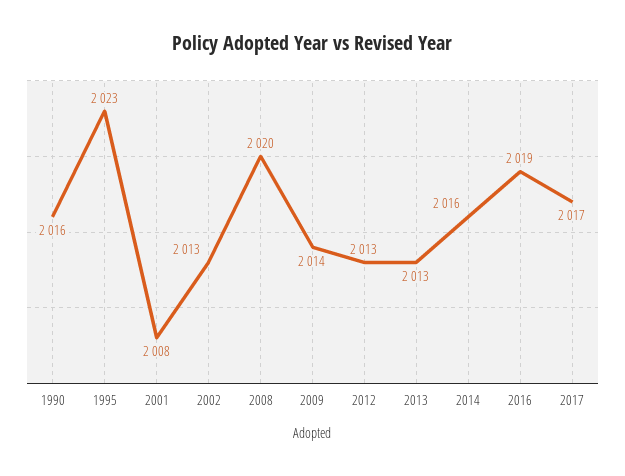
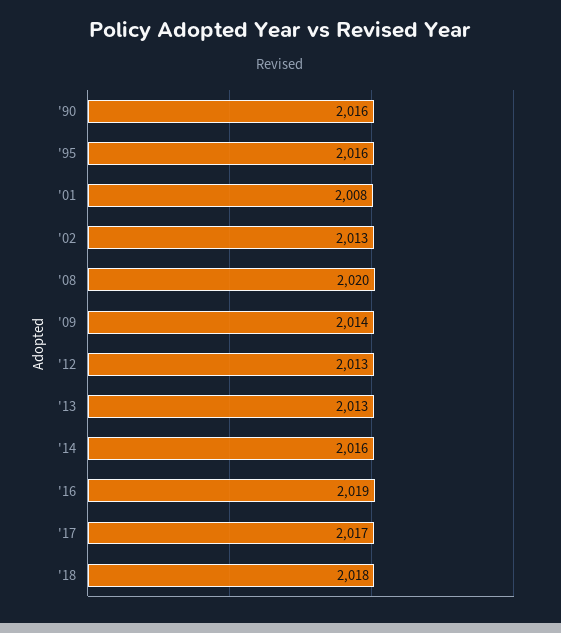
1995: 2023 -> 2016
'18: none -> 2018

